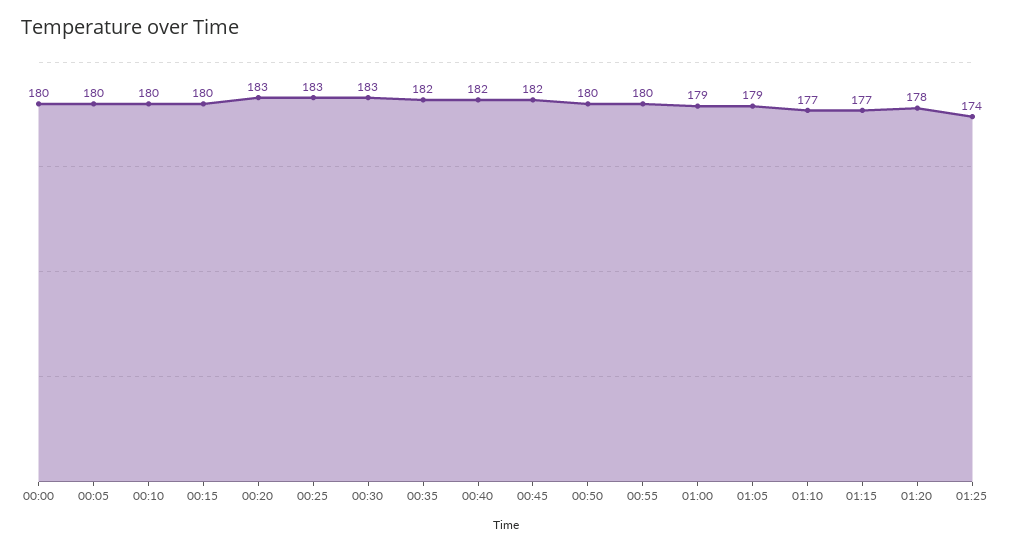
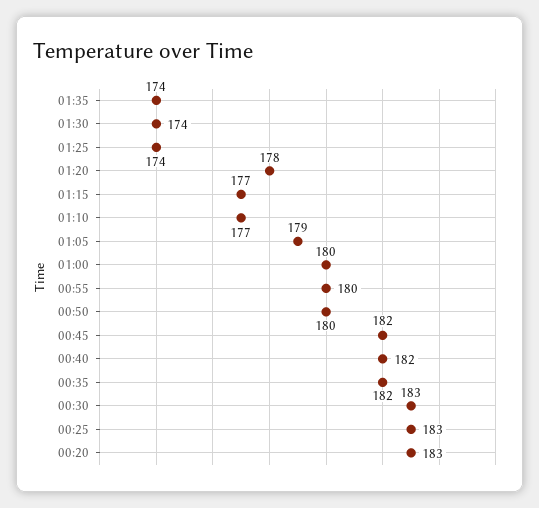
00:00: 180 -> none
00:05: 180 -> none
00:10: 180 -> none
00:15: 180 -> none
01:00: 179 -> 180
01:35: none -> 174
01:30: none -> 174

